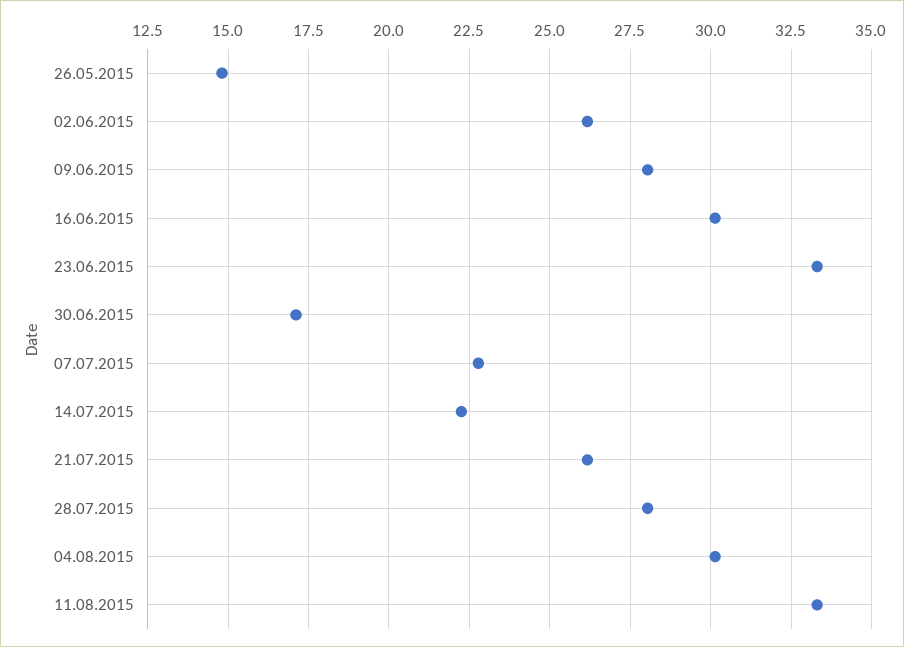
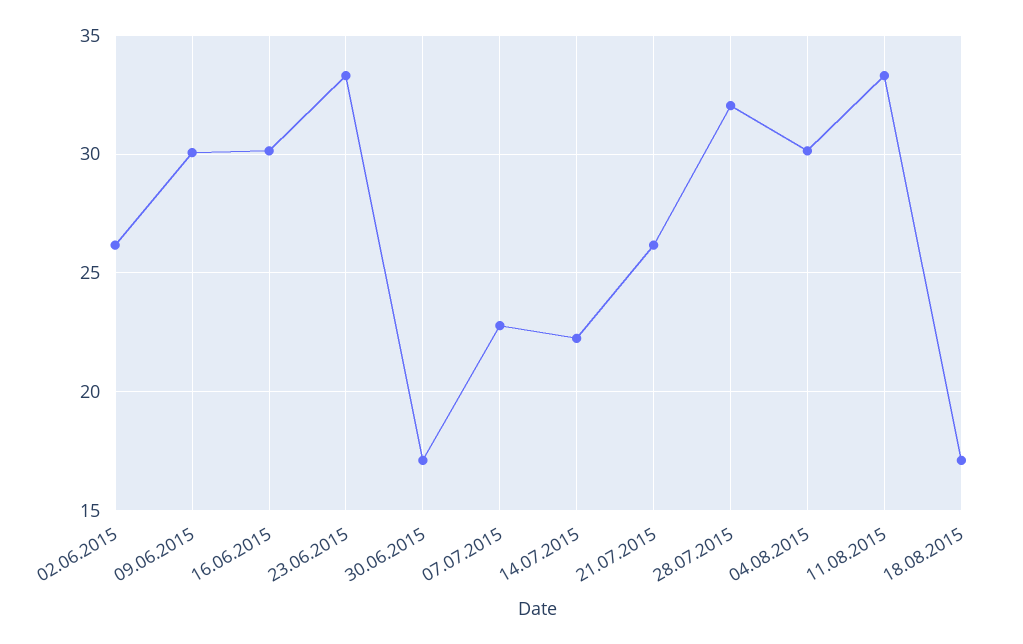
26.05.2015: 14.75 -> none
09.06.2015: 28 -> 30
28.07.2015: 28 -> 32
18.08.2015: none -> 17

